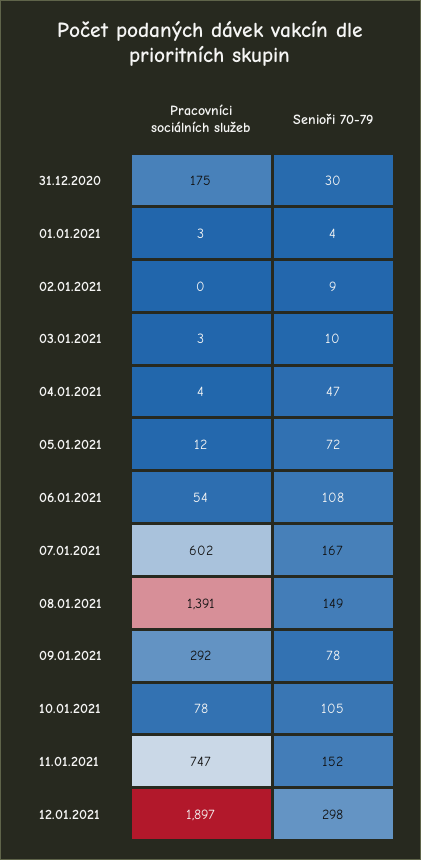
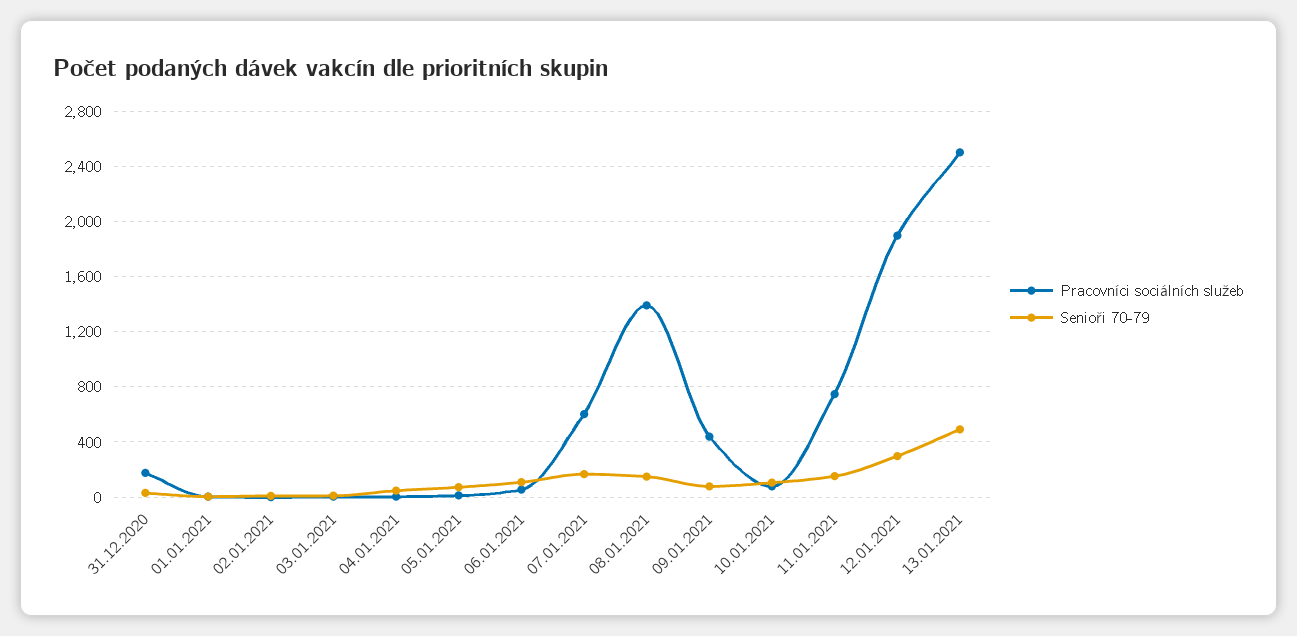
Pracovníci sociálních služeb, 09.01.2021: 292 -> 450
Pracovníci sociálních služeb, 13.01.2021: none -> 2500
Senioři 70-79, 13.01.2021: none -> 500

